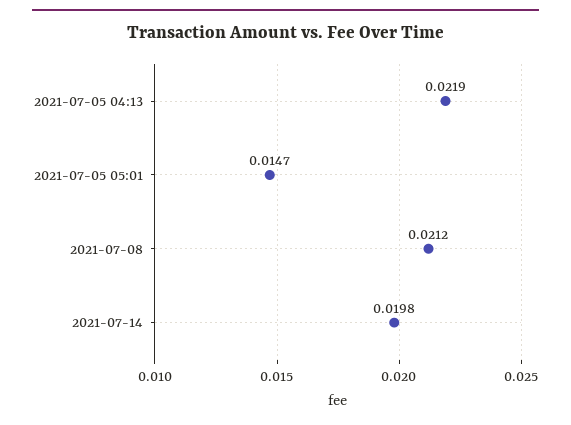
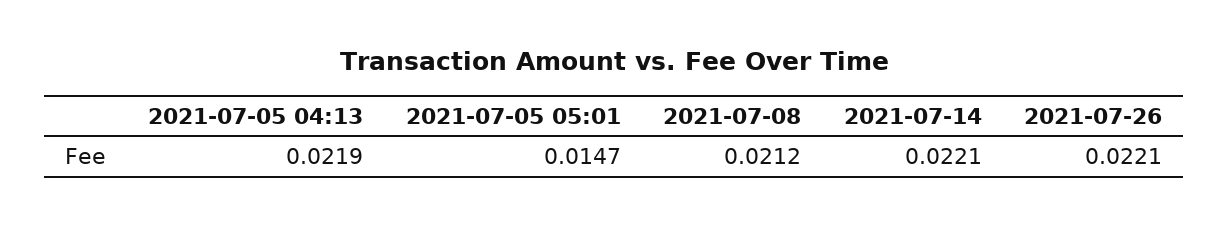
2021-07-14: 0.0198 -> 0.0221
2021-07-26: none -> 0.0221

